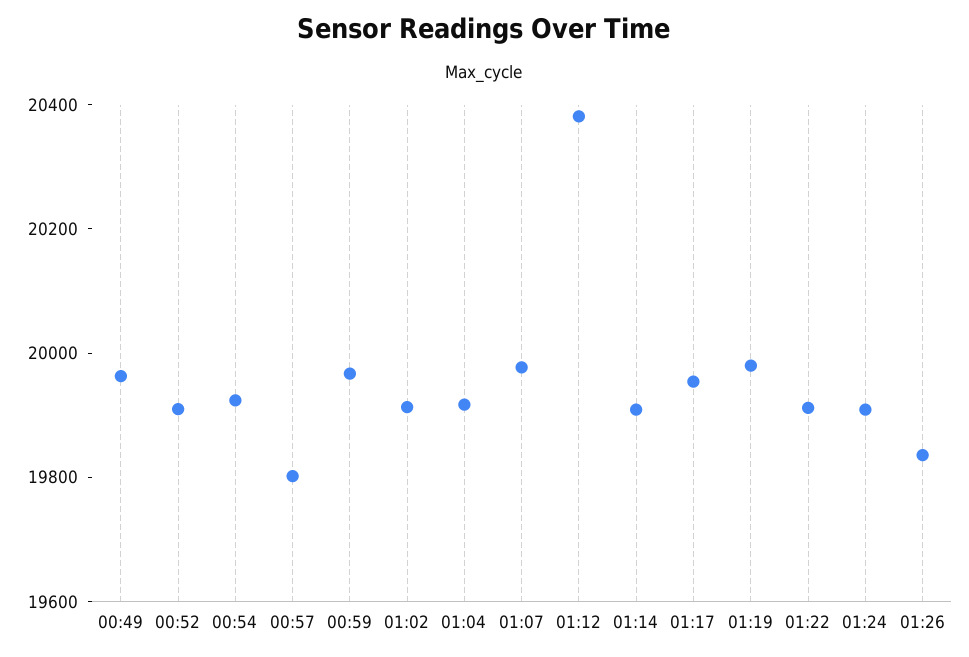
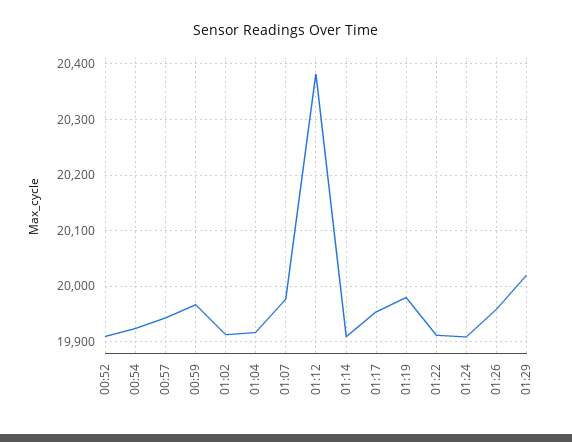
00:49: 19950 -> none
00:57: 19800 -> 19940
01:26: 19850 -> 19960
01:29: none -> 20020

